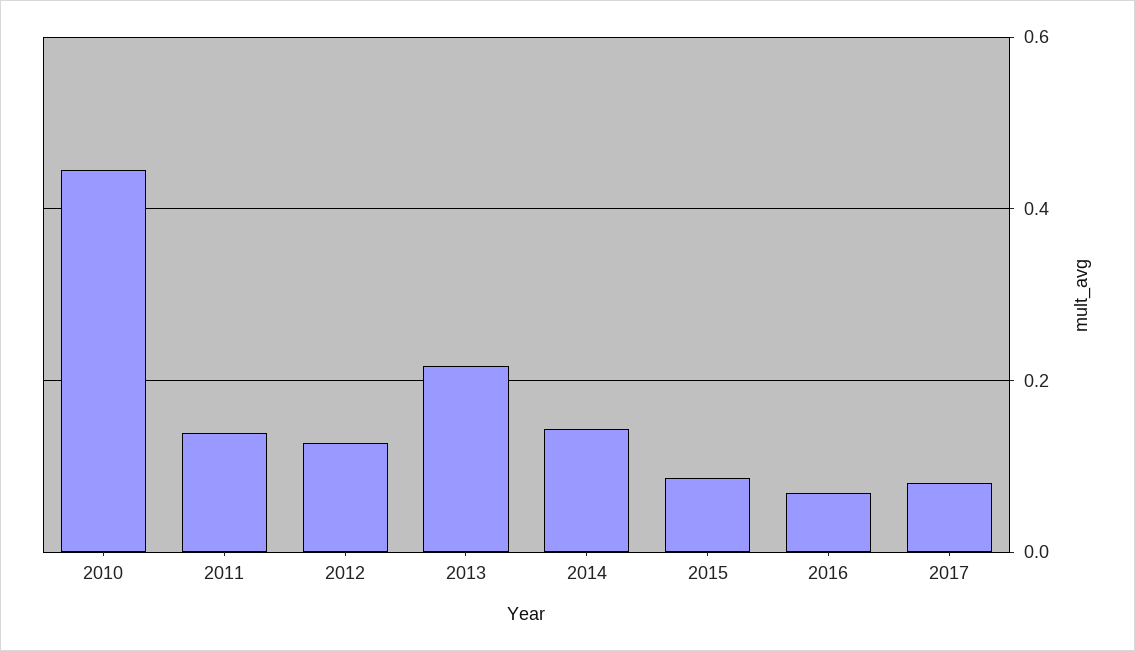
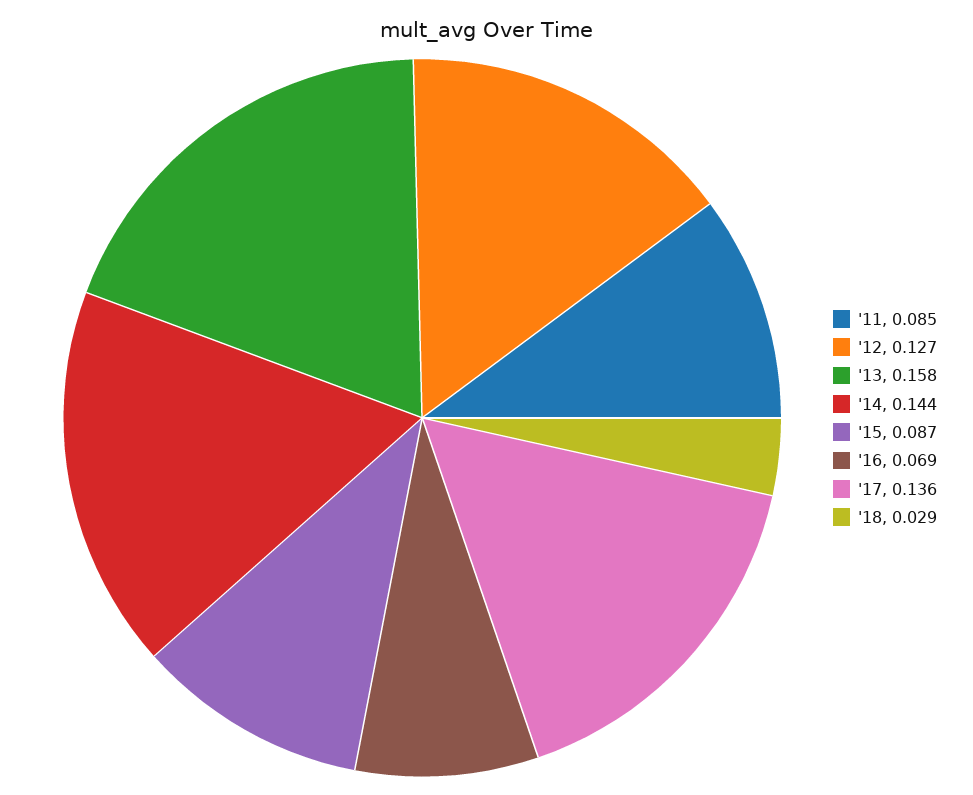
2010: 0.44 -> none
2011: 0.14 -> 0.085
2013: 0.22 -> 0.158
2017: 0.08 -> 0.136
'18: none -> 0.029

